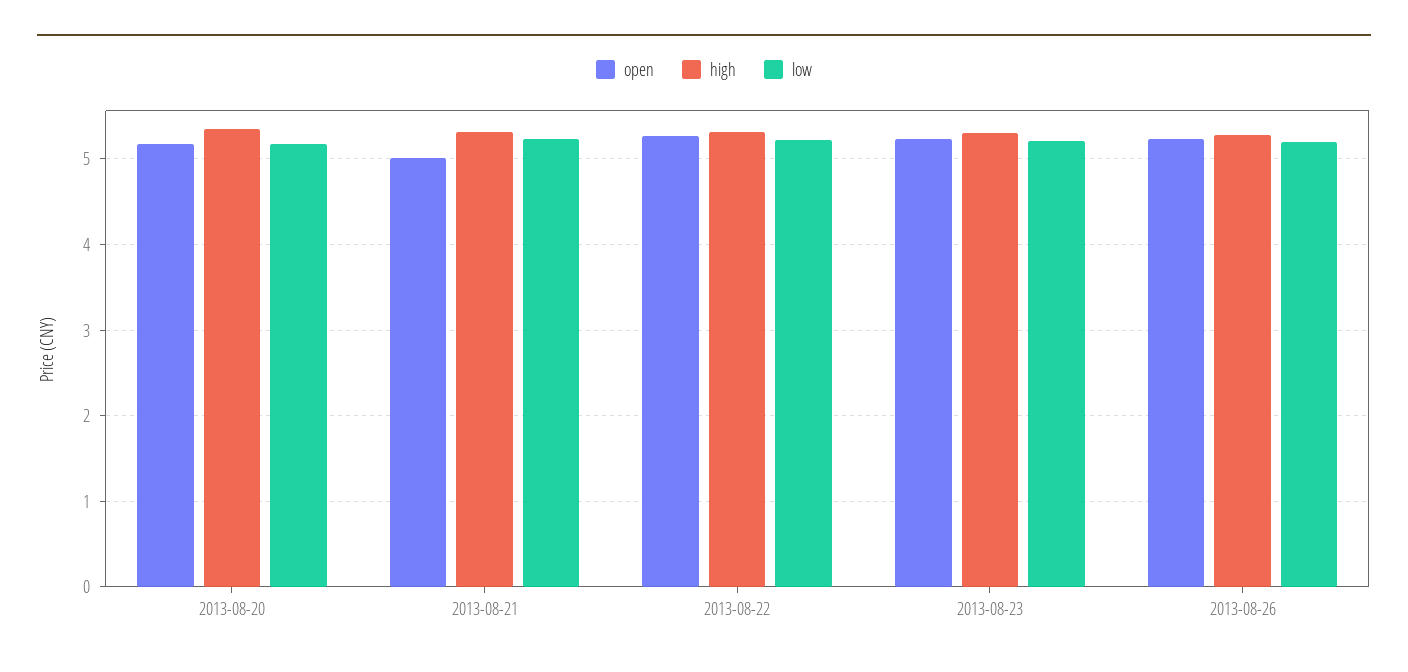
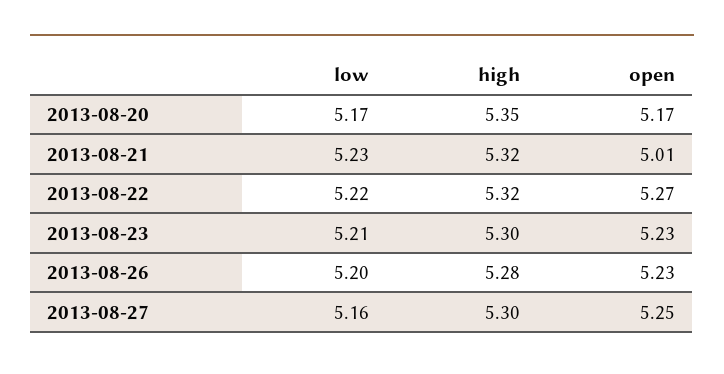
low, 2013-08-27: none -> 5.16
high, 2013-08-27: none -> 5.3
open, 2013-08-27: none -> 5.25

